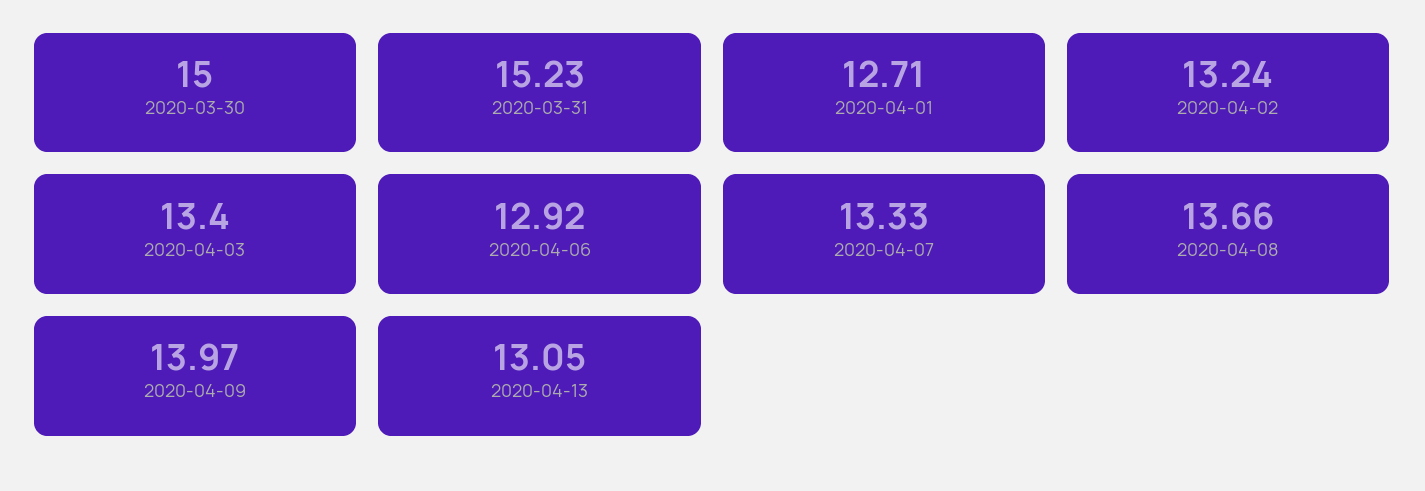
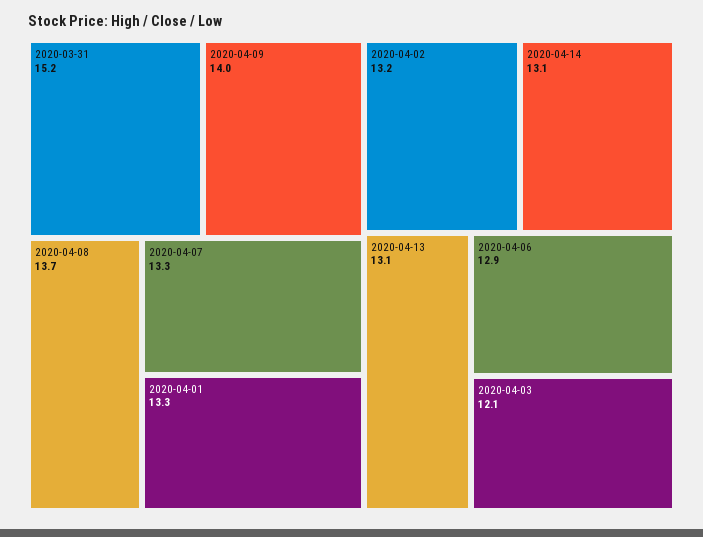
2020-03-30: 15 -> none
2020-04-01: 12.71 -> 13.3
2020-04-03: 13.4 -> 12.1
2020-04-14: none -> 13.1

